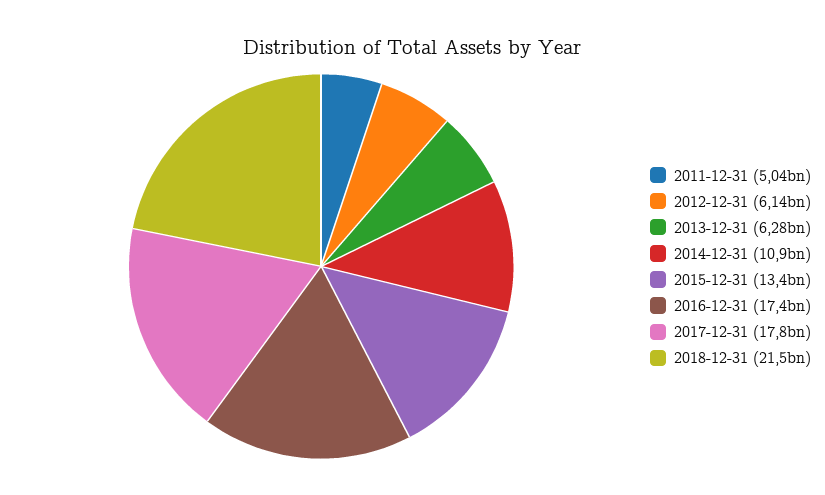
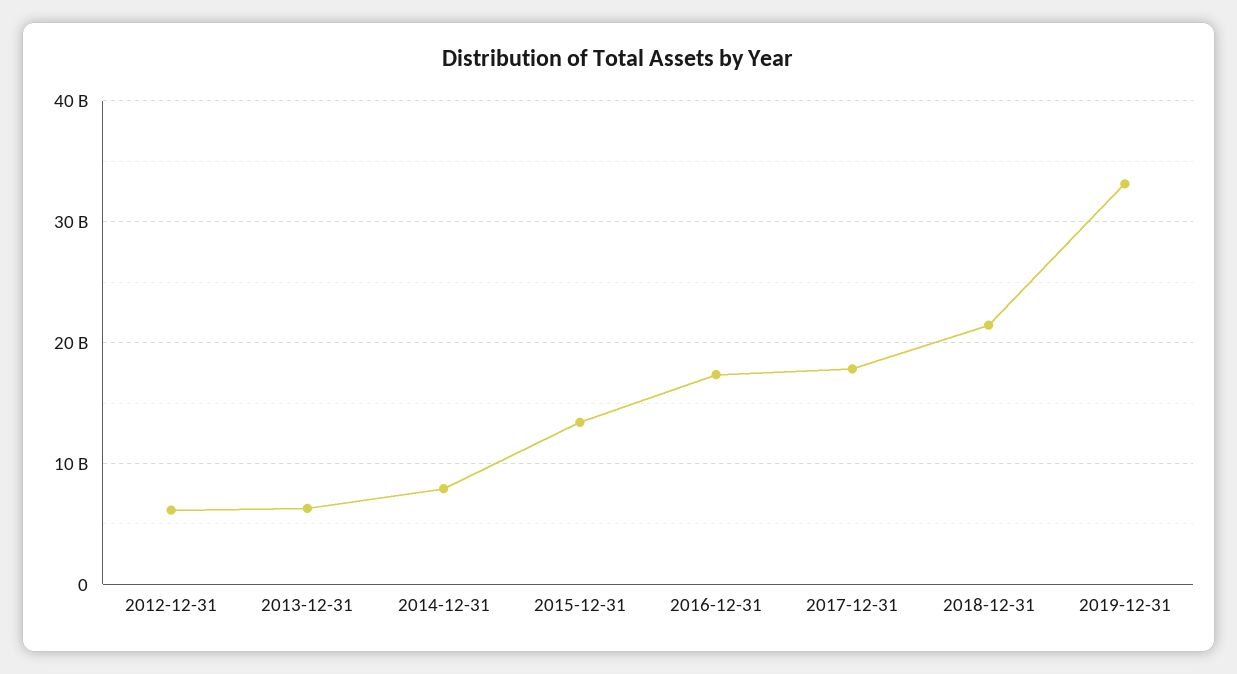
2011-12-31: 5040000000 -> none
2014-12-31: 10900000000 -> 8000000000
2019-12-31: none -> 33000000000

